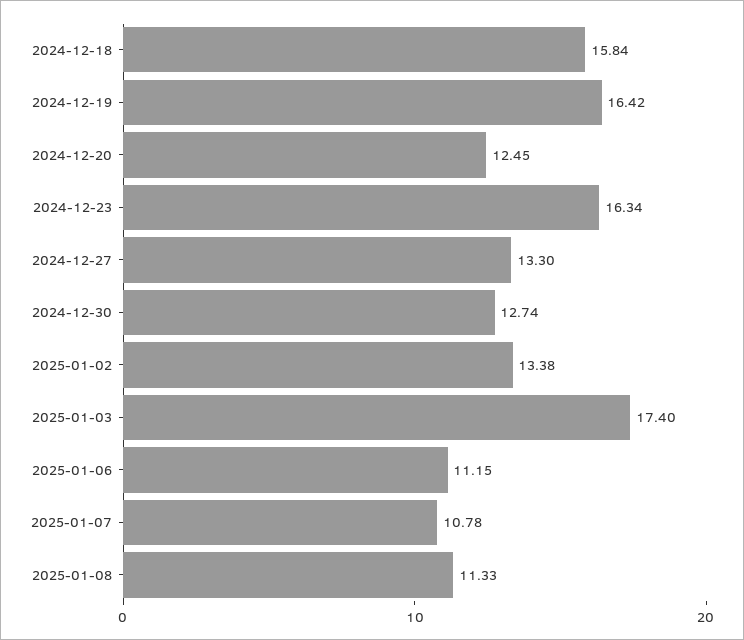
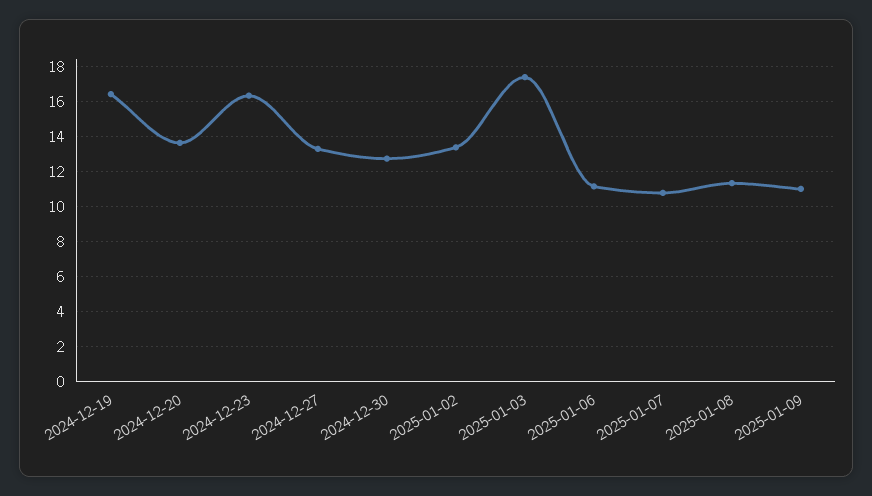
2024-12-18: 15.84 -> none
2024-12-20: 12.45 -> 13.5
2025-01-09: none -> 11

